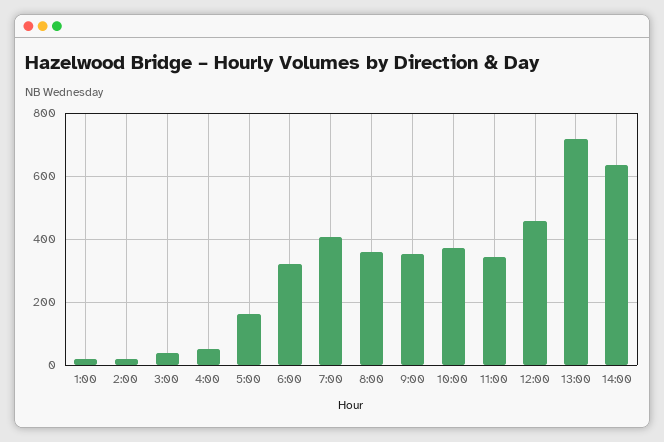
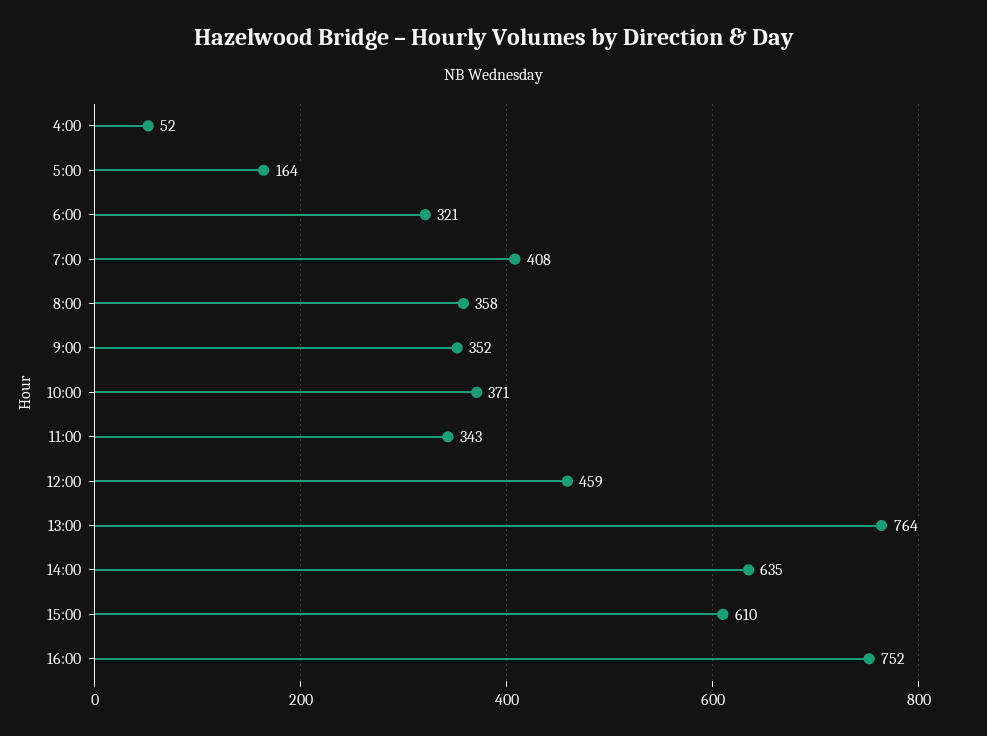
1:00: 20 -> none
2:00: 20 -> none
3:00: 40 -> none
13:00: 720 -> 764
15:00: none -> 610
16:00: none -> 752

